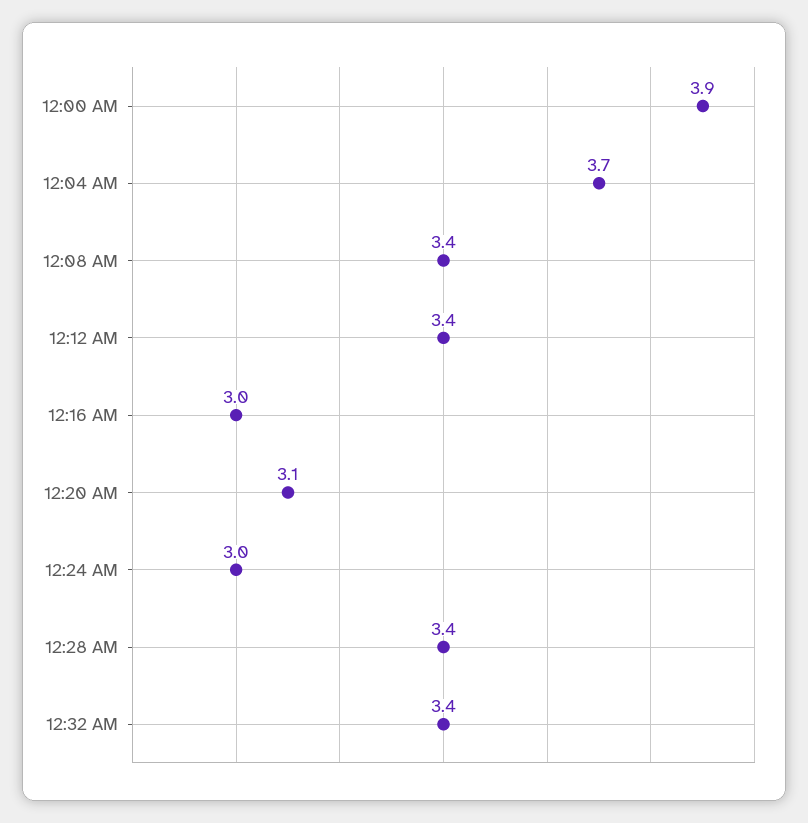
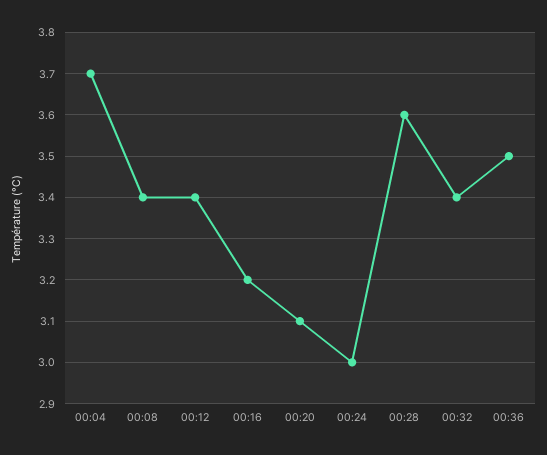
12:00 AM: 3.9 -> none
12:16 AM: 3 -> 3.2
12:28 AM: 3.4 -> 3.6
00:36: none -> 3.5

